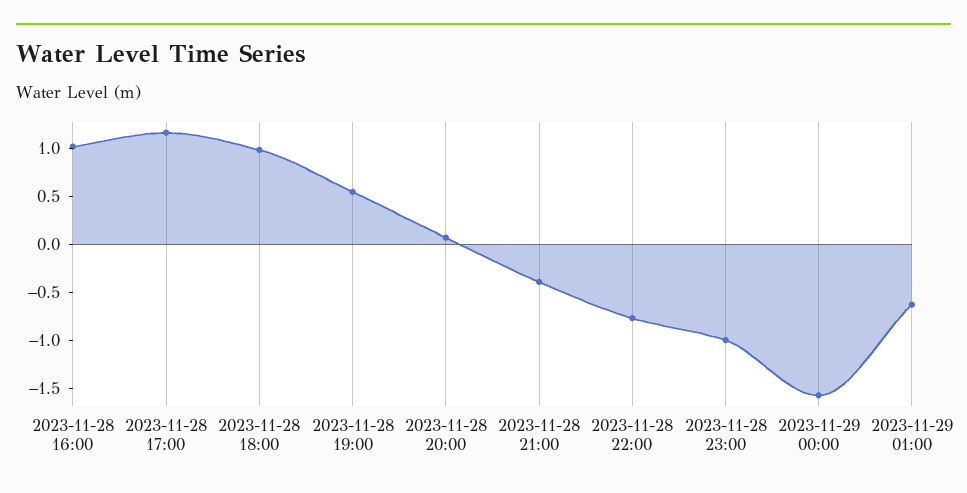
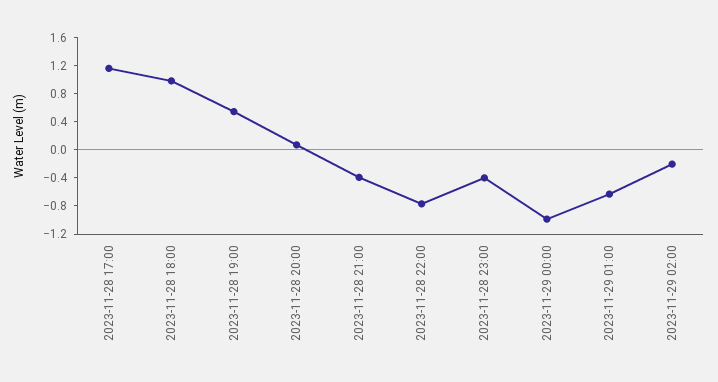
2023-11-28 16:00: 1 -> none
2023-11-28 23:00: -1 -> -0.4
2023-11-29 00:00: -1.6 -> -1
2023-11-29 02:00: none -> -0.2

